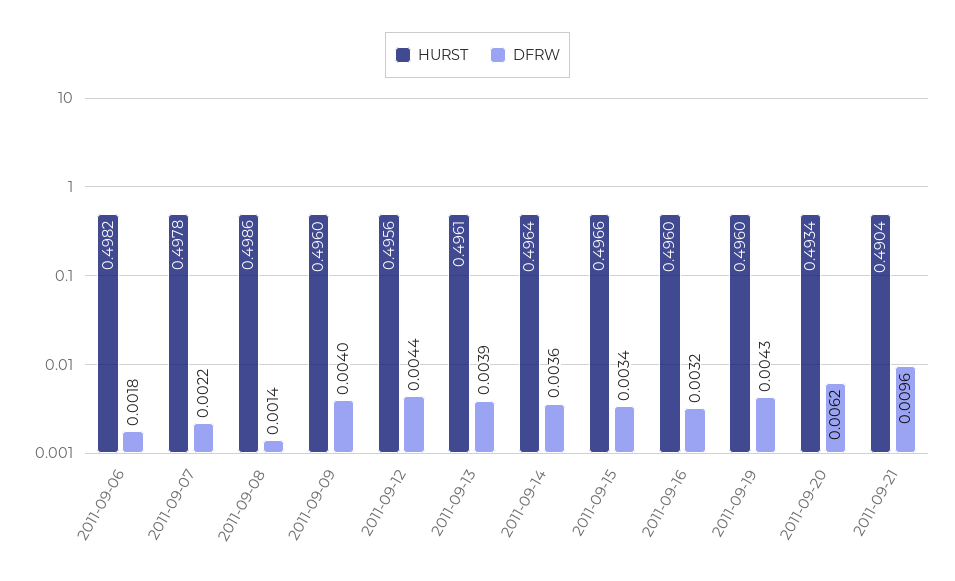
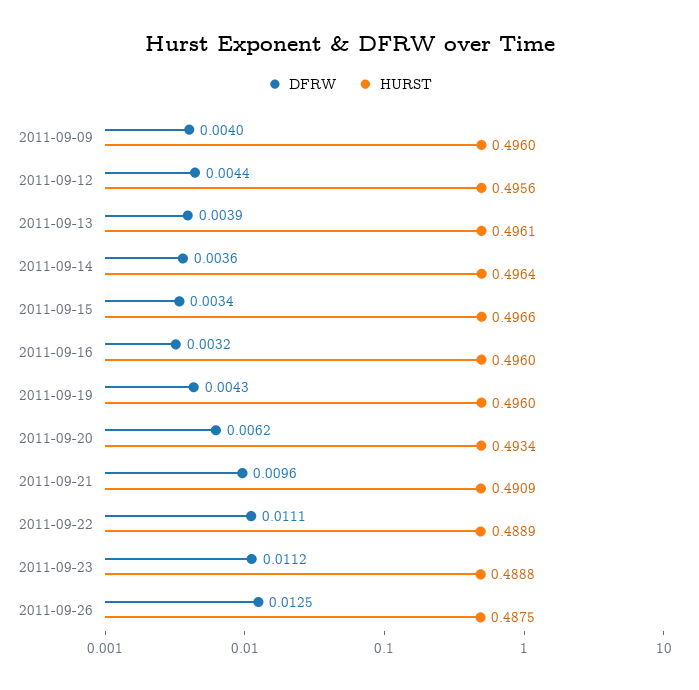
HURST, 2011-09-06: 0.4982 -> none
DFRW, 2011-09-06: 0.0018 -> none
HURST, 2011-09-07: 0.4978 -> none
DFRW, 2011-09-07: 0.0022 -> none
HURST, 2011-09-08: 0.4986 -> none
DFRW, 2011-09-08: 0.0014 -> none
HURST, 2011-09-21: 0.4904 -> 0.4909
DFRW, 2011-09-22: none -> 0.0111
HURST, 2011-09-22: none -> 0.4889
DFRW, 2011-09-23: none -> 0.0112
HURST, 2011-09-23: none -> 0.4888
DFRW, 2011-09-26: none -> 0.0125
HURST, 2011-09-26: none -> 0.4875

